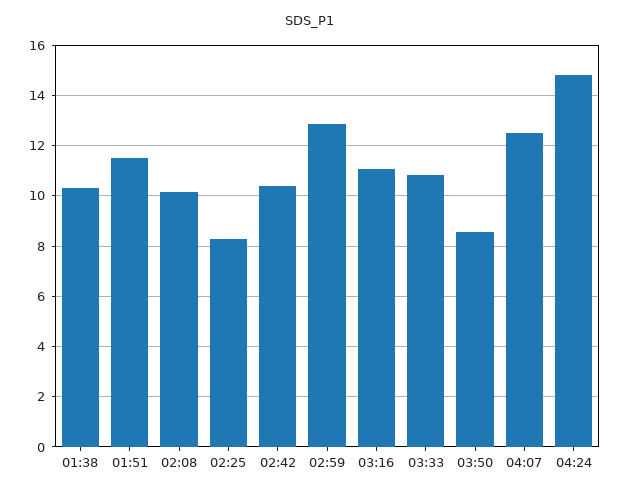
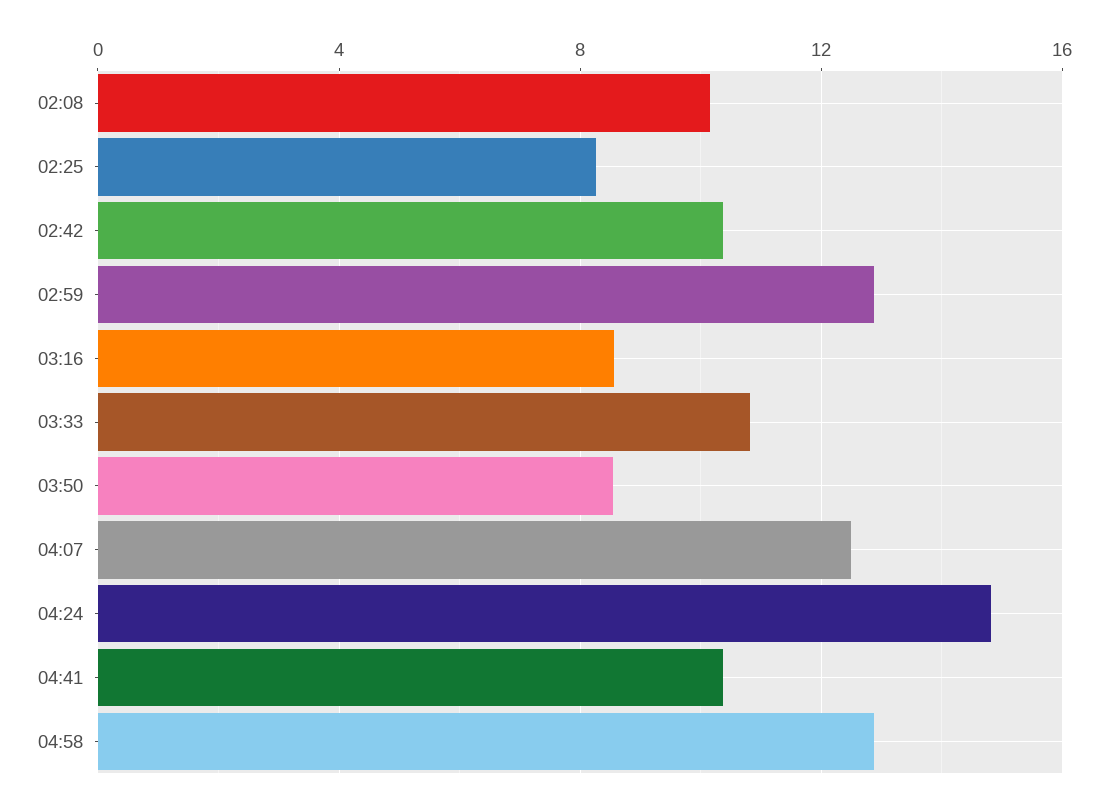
01:38: 10.25 -> none
01:51: 11.5 -> none
03:16: 11 -> 8.5
04:41: none -> 10.5
04:58: none -> 13

